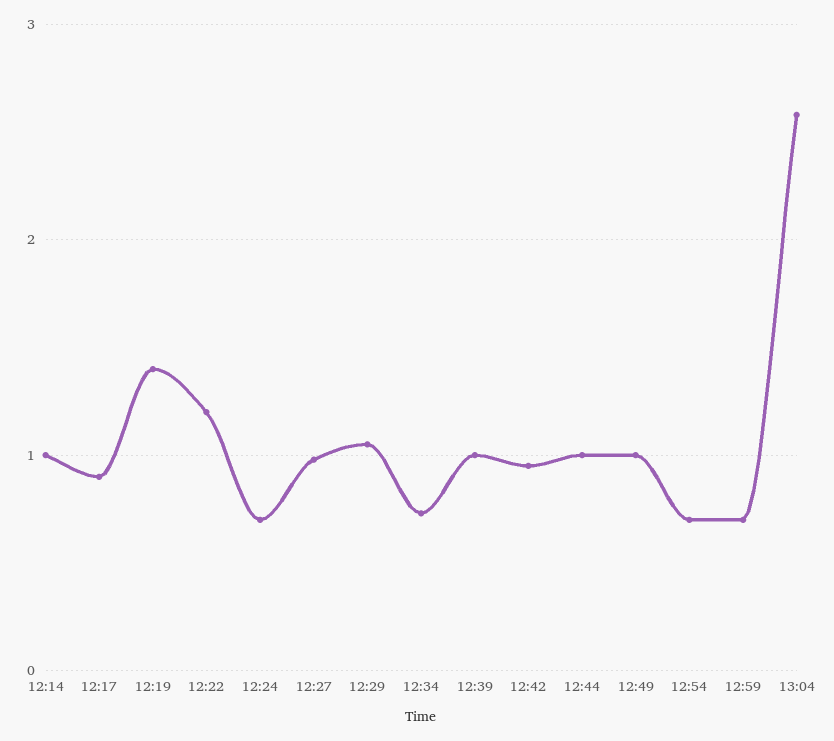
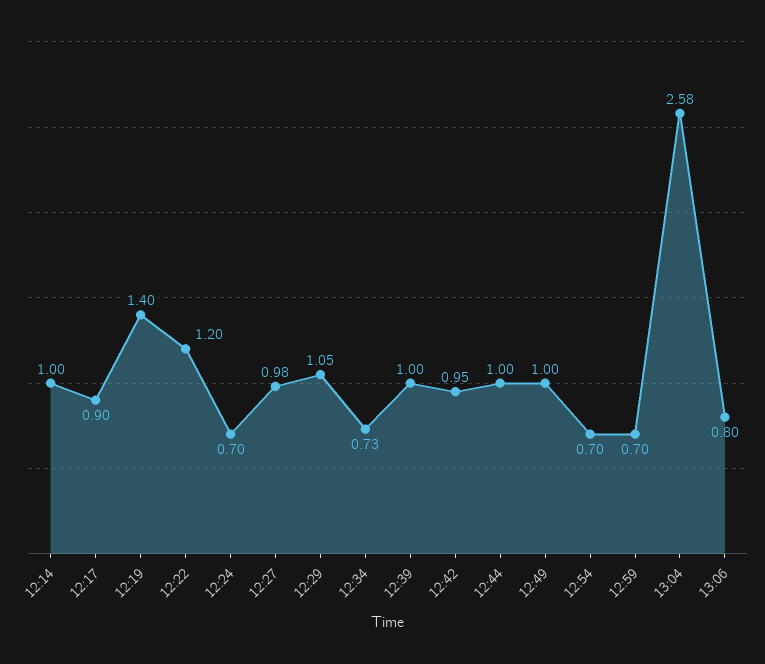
13:06: none -> 0.8

